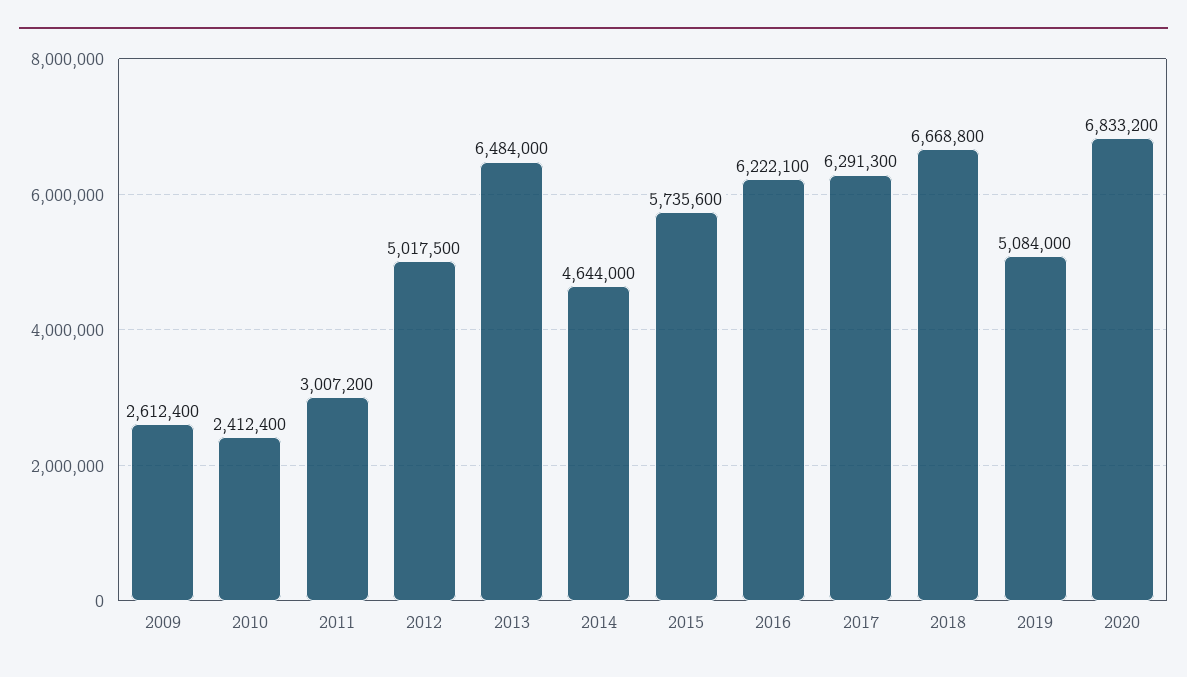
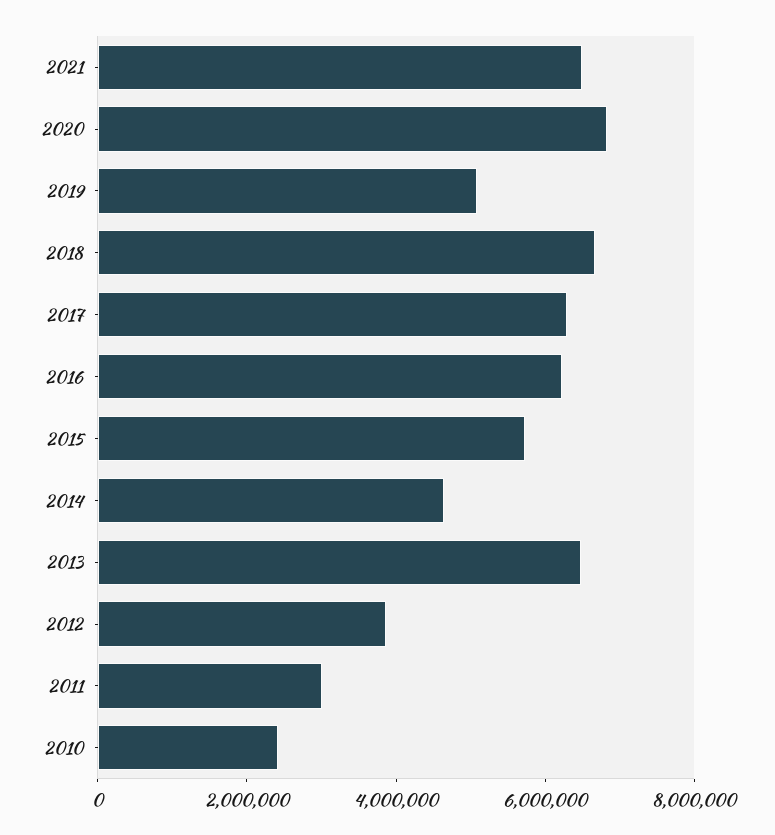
2009: 2612400 -> none
2012: 5017500 -> 4000000
2021: none -> 6500000

